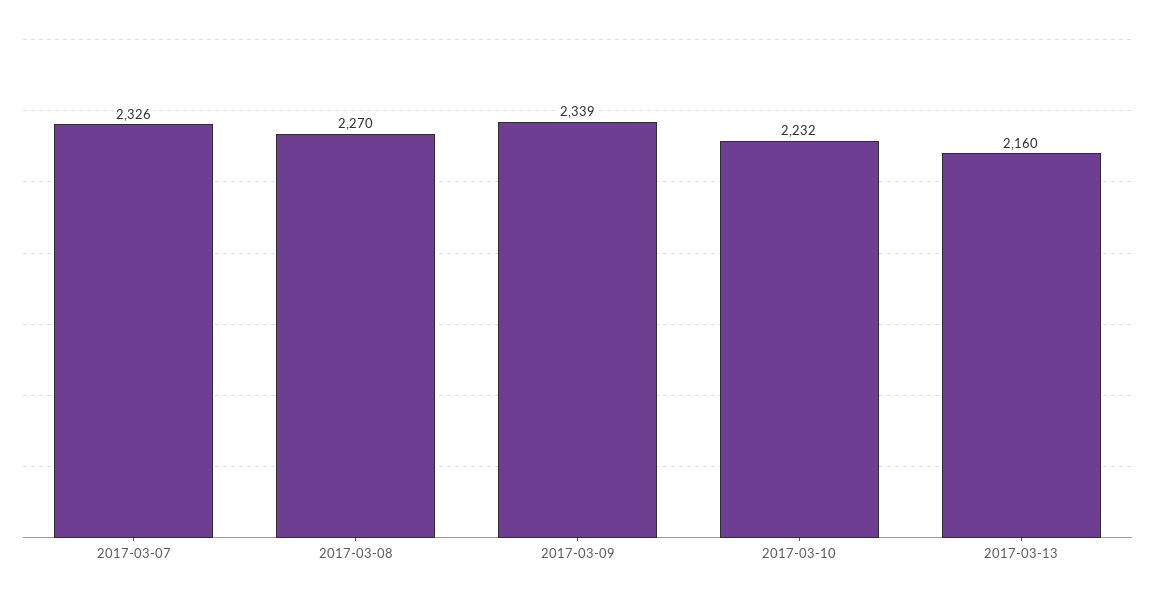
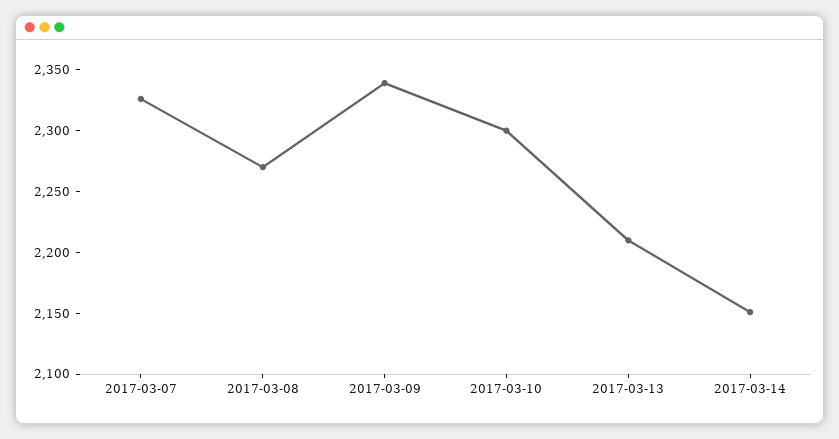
2017-03-10: 2232 -> 2300
2017-03-13: 2160 -> 2210
2017-03-14: none -> 2150

